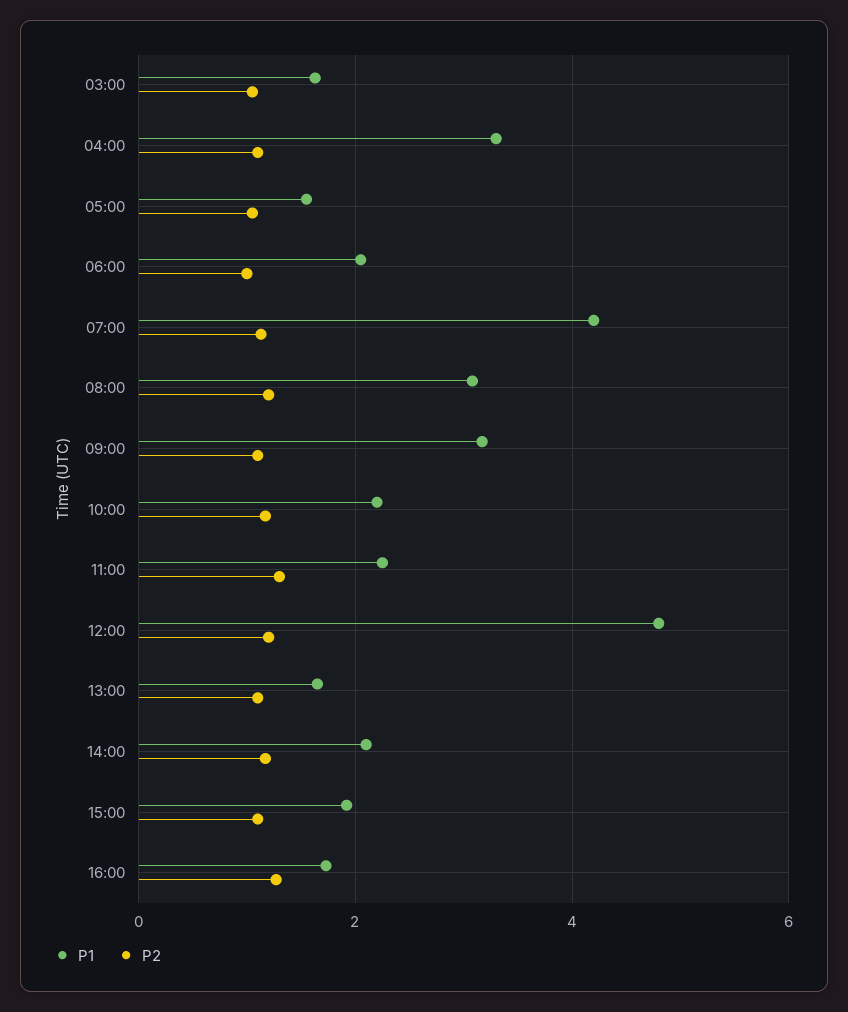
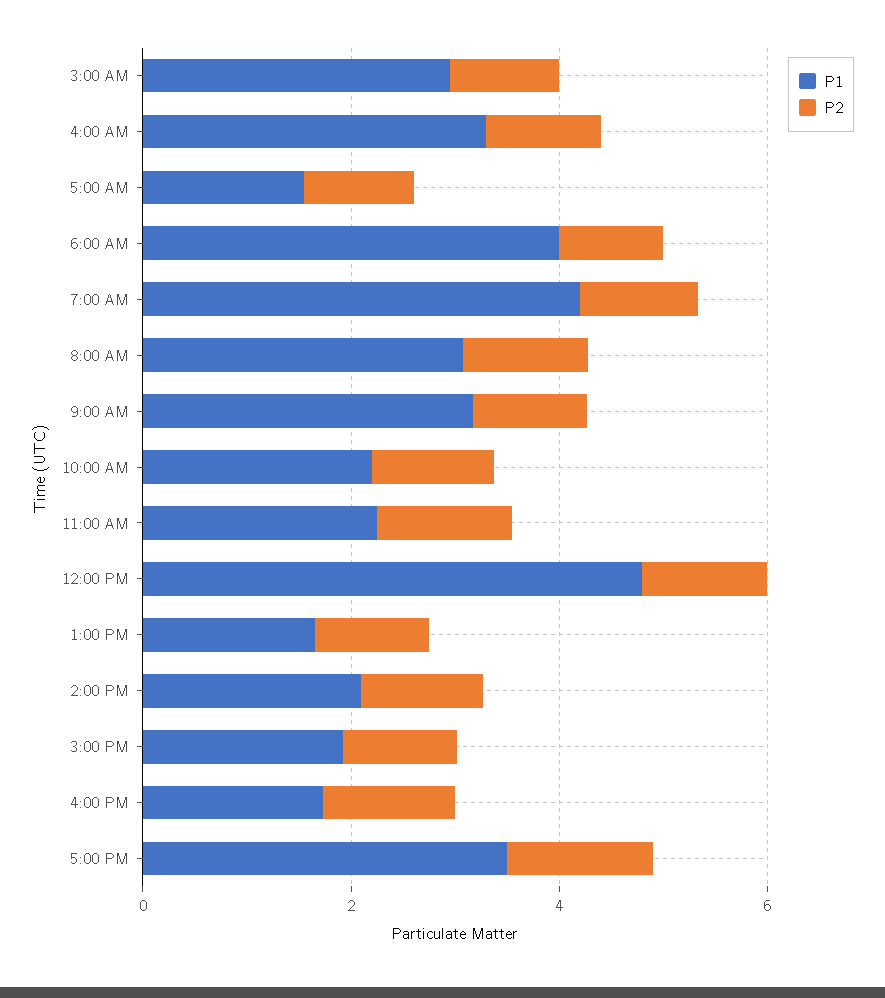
P1, 03:00: 1.6 -> 3
P1, 06:00: 2 -> 4
P1, 5:00 PM: none -> 3.5
P2, 5:00 PM: none -> 1.5

